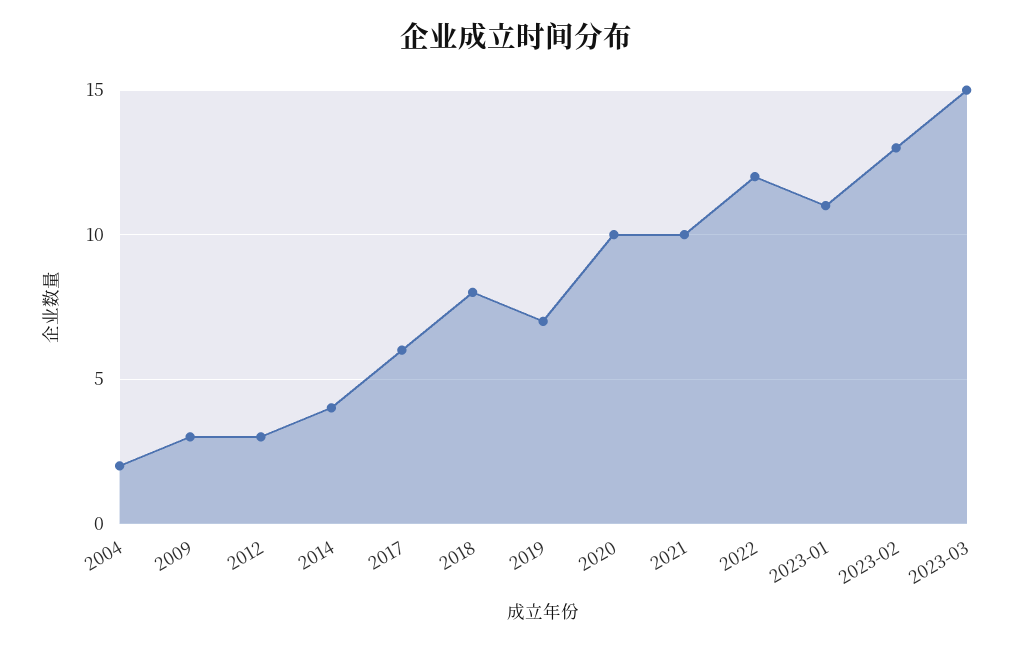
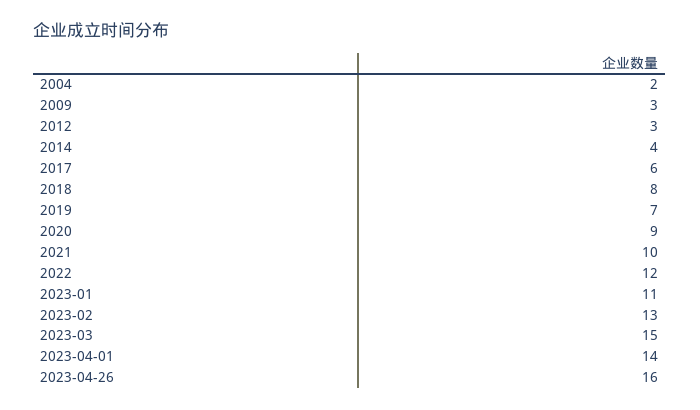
2020: 10 -> 9
2023-04-01: none -> 14
2023-04-26: none -> 16

